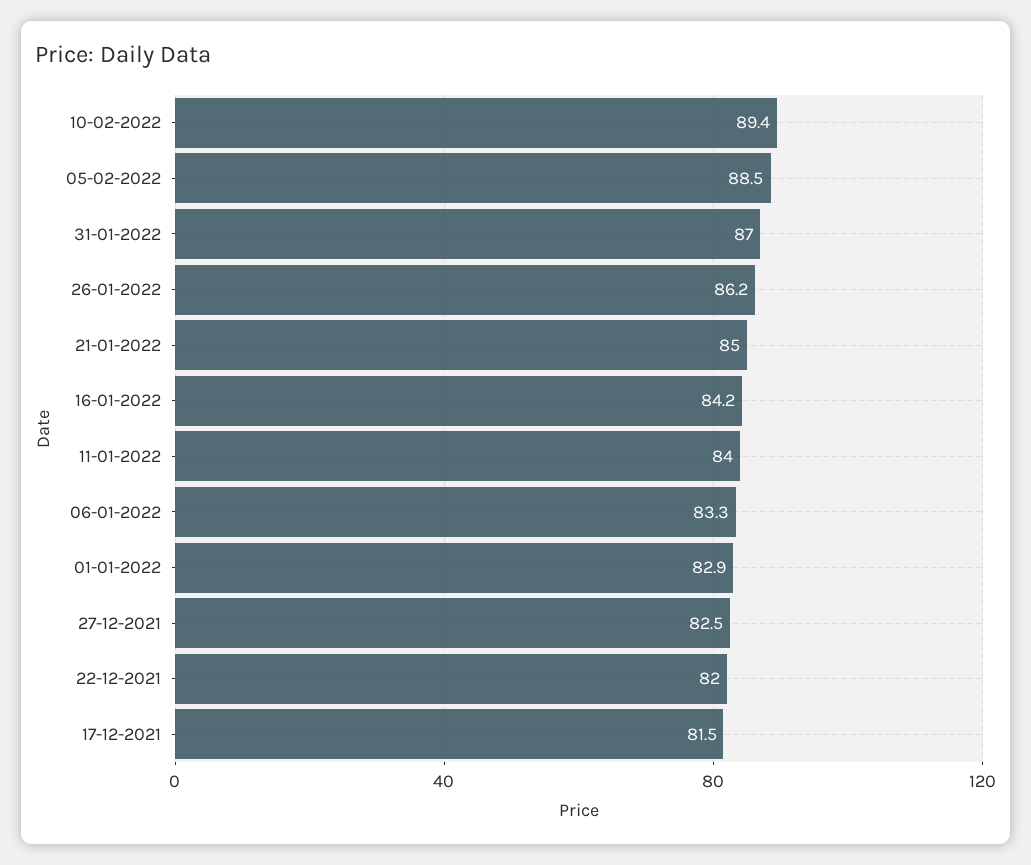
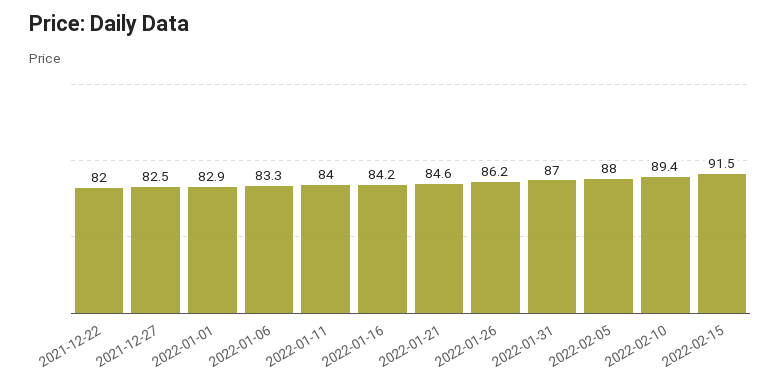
05-02-2022: 88.5 -> 88
21-01-2022: 85 -> 84.6
17-12-2021: 81.5 -> none
2022-02-15: none -> 91.5

